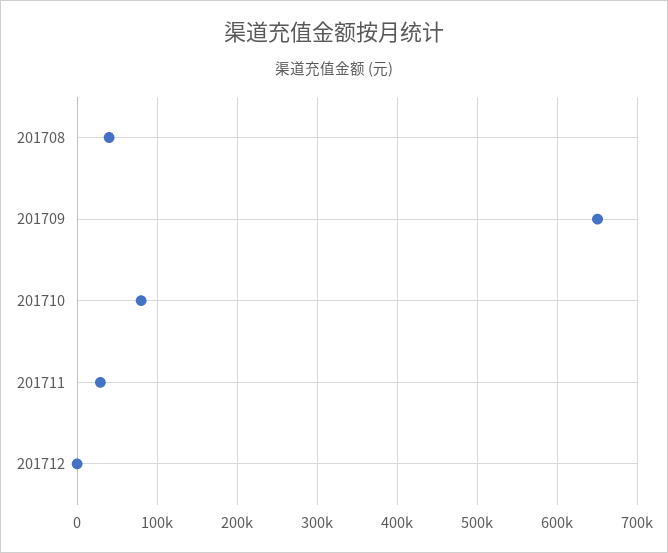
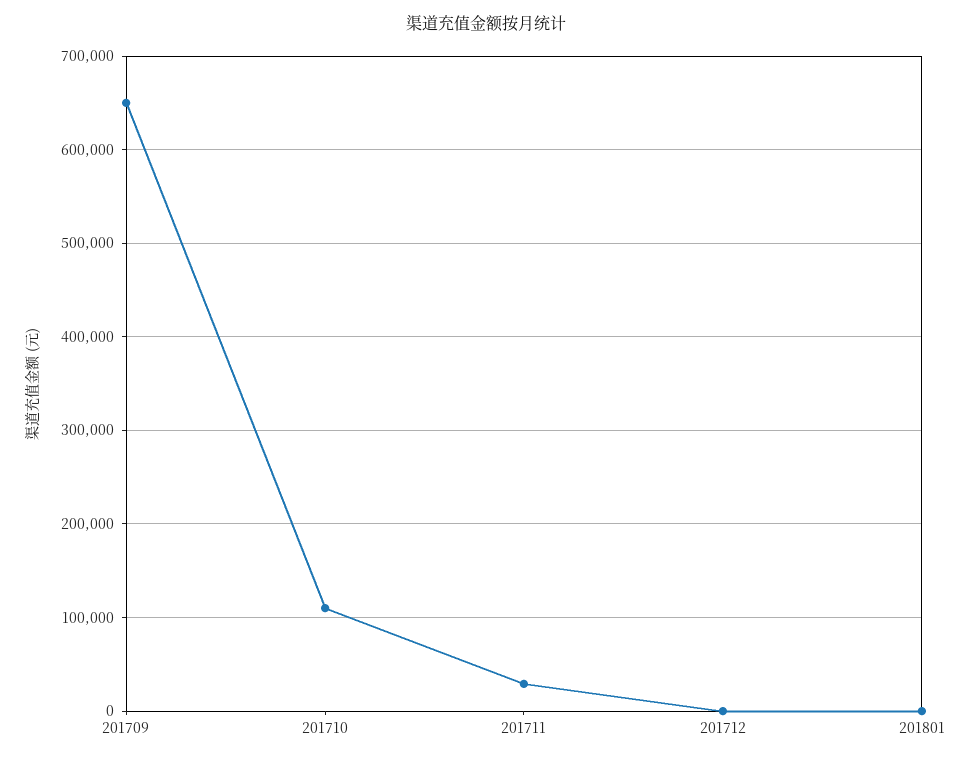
201708: 40000 -> none
201710: 80000 -> 110000
201801: none -> 0

